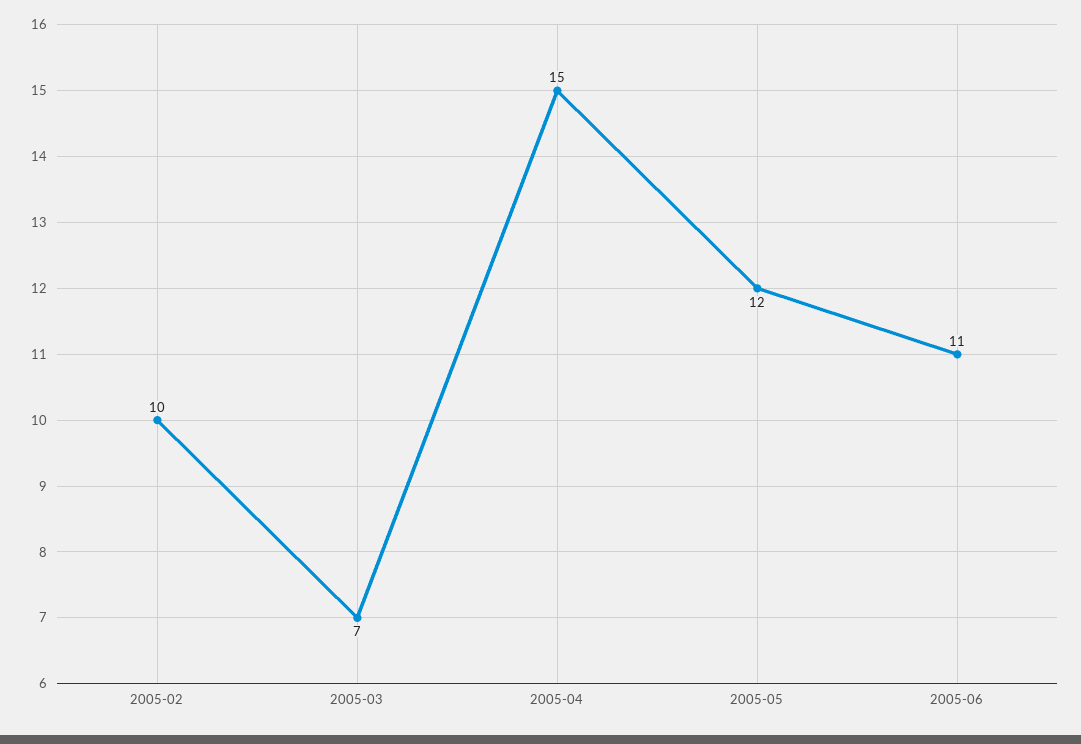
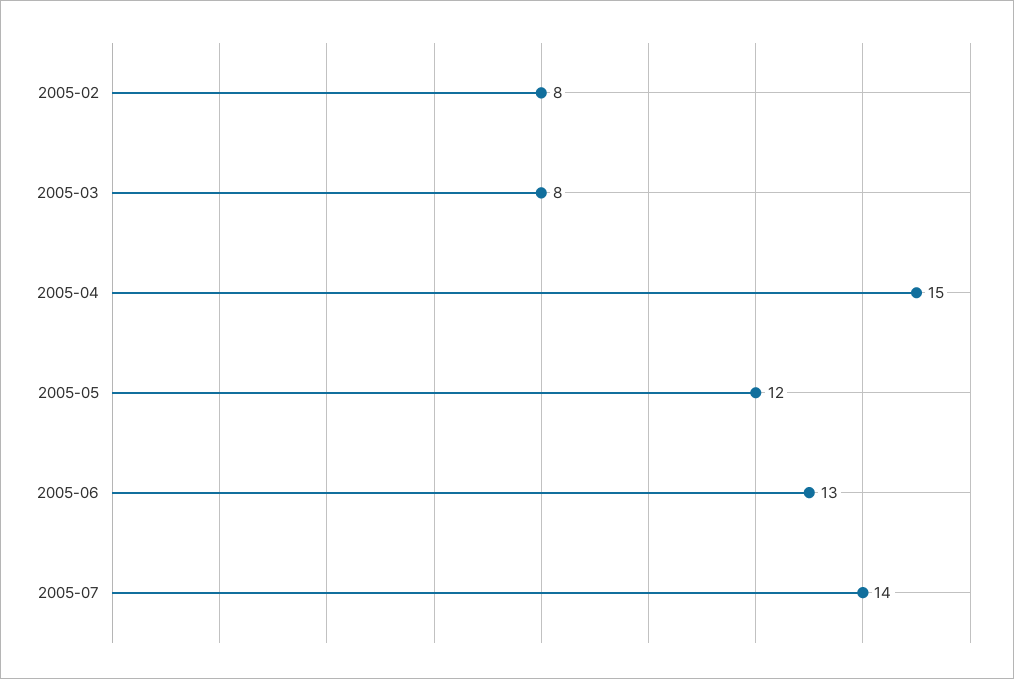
2005-02: 10 -> 8
2005-03: 7 -> 8
2005-06: 11 -> 13
2005-07: none -> 14

